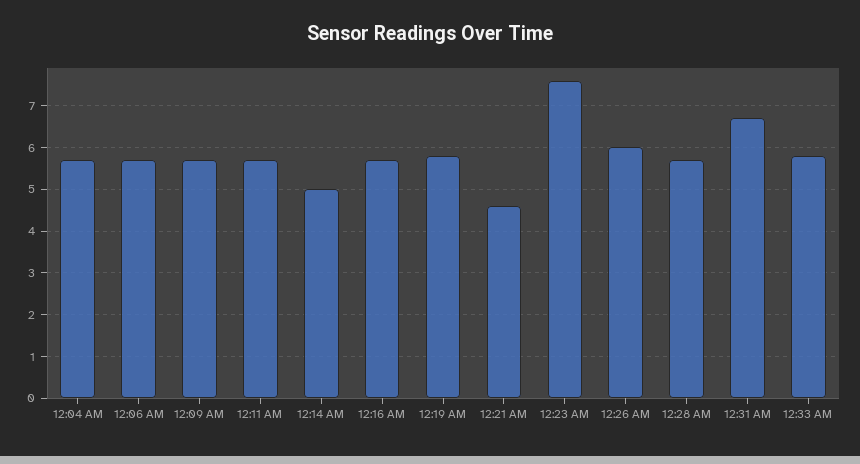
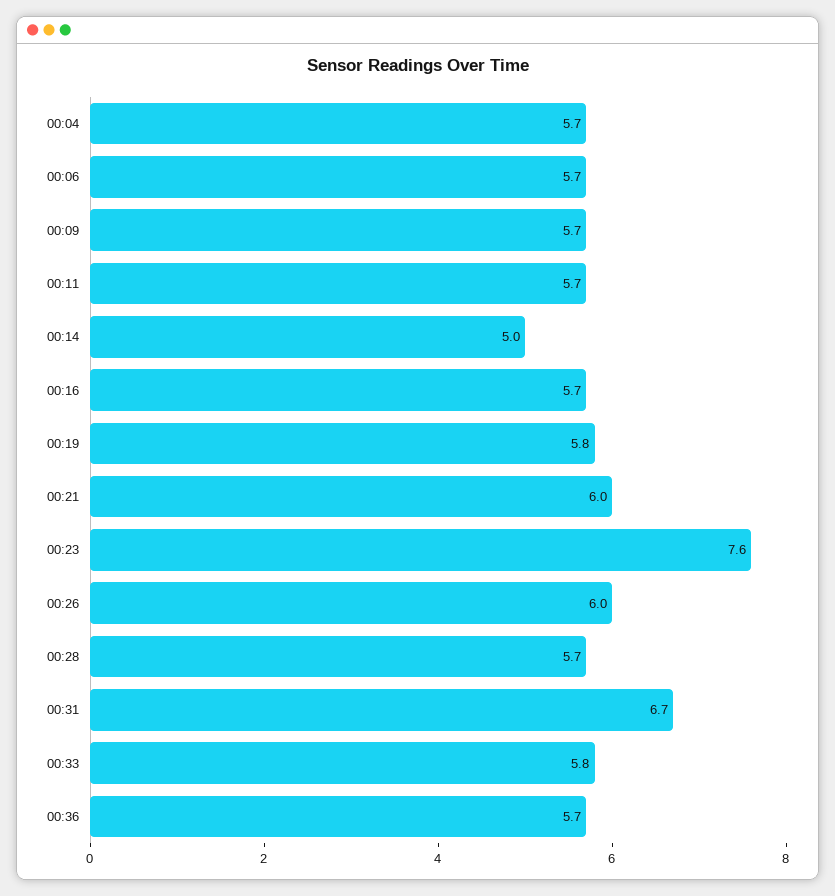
12:21 AM: 4.5 -> 6
00:36: none -> 5.7

